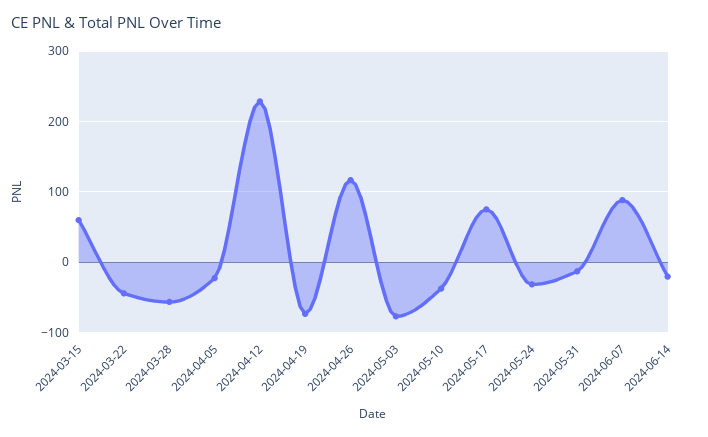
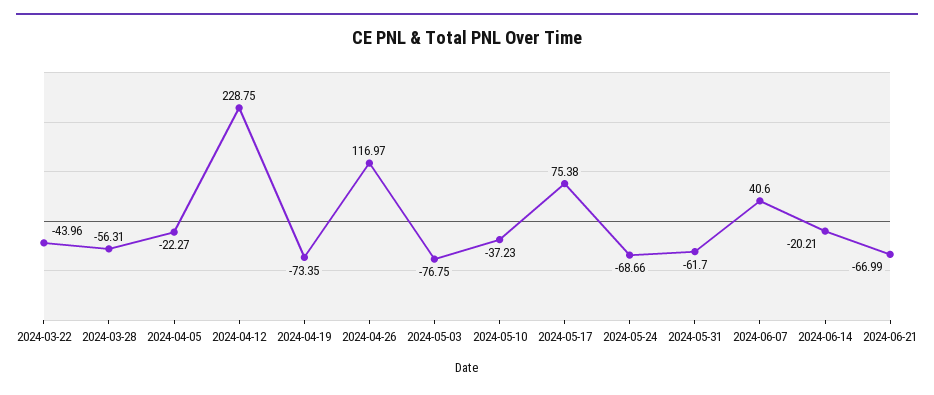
2024-03-15: 60 -> none
2024-05-24: -30 -> -68.66
2024-05-31: -10 -> -61.7
2024-06-07: 90 -> 40.6
2024-06-21: none -> -66.99

